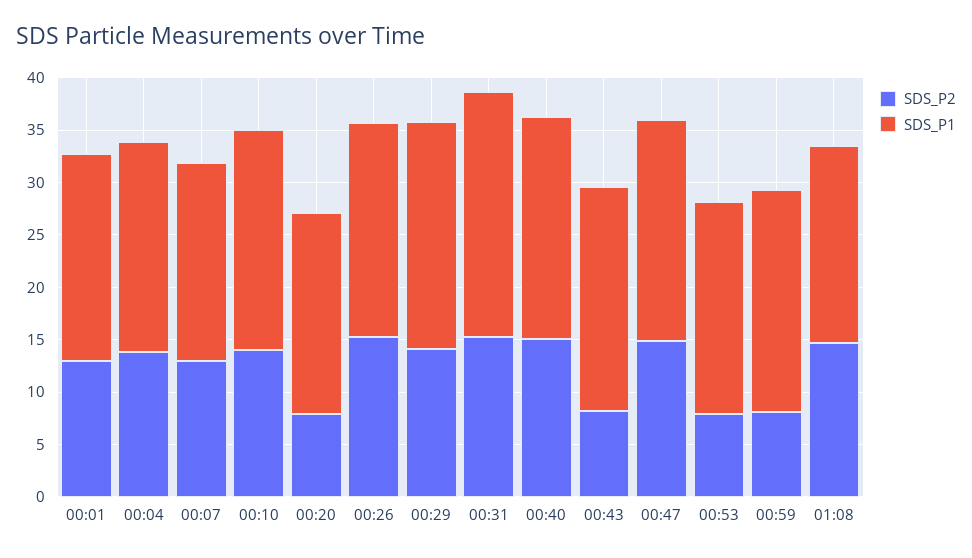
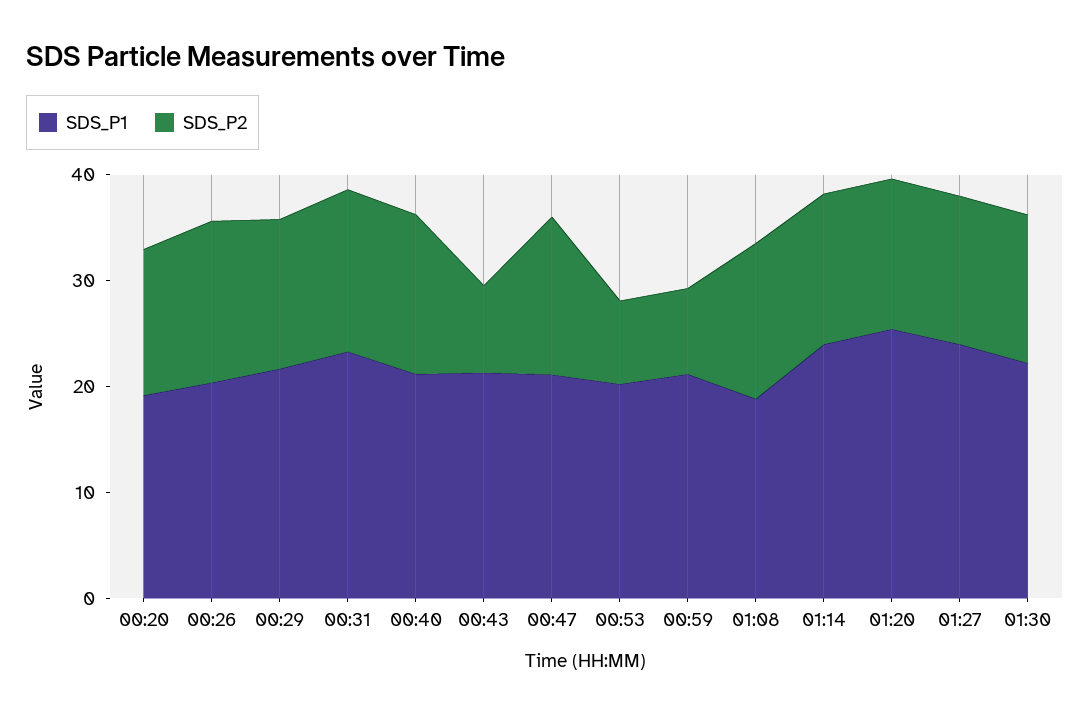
SDS_P2, 00:01: 13 -> none
SDS_P1, 00:01: 20 -> none
SDS_P2, 00:04: 14 -> none
SDS_P1, 00:04: 20 -> none
SDS_P2, 00:07: 13 -> none
SDS_P1, 00:07: 19 -> none
SDS_P2, 00:10: 14 -> none
SDS_P1, 00:10: 21 -> none
SDS_P2, 00:20: 8 -> 14
SDS_P1, 01:14: none -> 24
SDS_P2, 01:14: none -> 14
SDS_P1, 01:20: none -> 26
SDS_P2, 01:20: none -> 14
SDS_P1, 01:27: none -> 24
SDS_P2, 01:27: none -> 14
SDS_P1, 01:30: none -> 22
SDS_P2, 01:30: none -> 14

